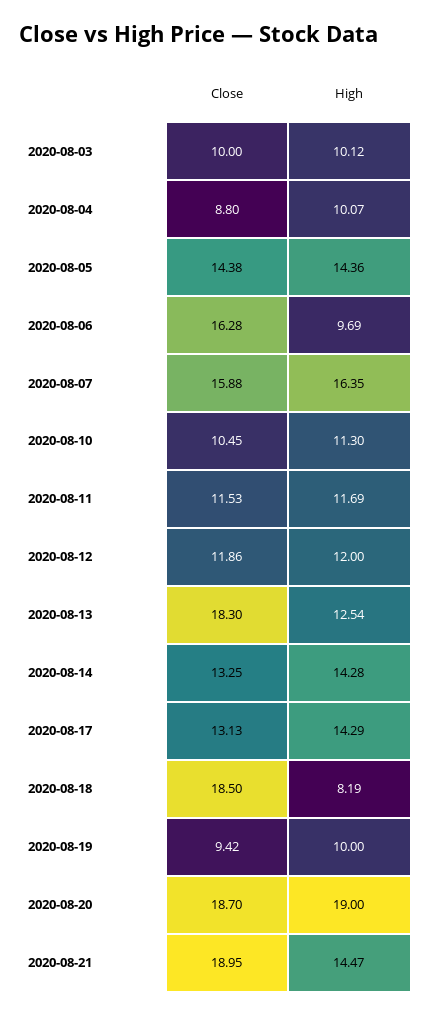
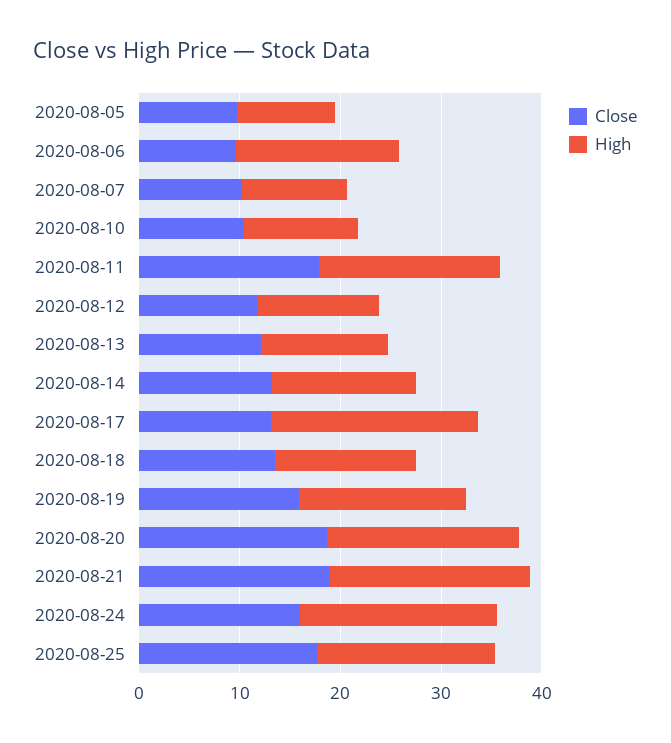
Close, 2020-08-03: 10 -> none
High, 2020-08-03: 10.12 -> none
Close, 2020-08-04: 8.8 -> none
High, 2020-08-04: 10.07 -> none
Close, 2020-08-05: 14.38 -> 10
High, 2020-08-05: 14.36 -> 10
Close, 2020-08-06: 16.28 -> 10
High, 2020-08-06: 9.69 -> 16
Close, 2020-08-07: 15.88 -> 10
High, 2020-08-07: 16.35 -> 10
Close, 2020-08-11: 11.53 -> 18
High, 2020-08-11: 11.69 -> 18
Close, 2020-08-13: 18.3 -> 12
High, 2020-08-17: 14.29 -> 20
Close, 2020-08-18: 18.5 -> 14
High, 2020-08-18: 8.19 -> 14
Close, 2020-08-19: 9.42 -> 16
High, 2020-08-19: 10 -> 16
High, 2020-08-21: 14.47 -> 20
Close, 2020-08-24: none -> 16
High, 2020-08-24: none -> 20
Close, 2020-08-25: none -> 18
High, 2020-08-25: none -> 18

